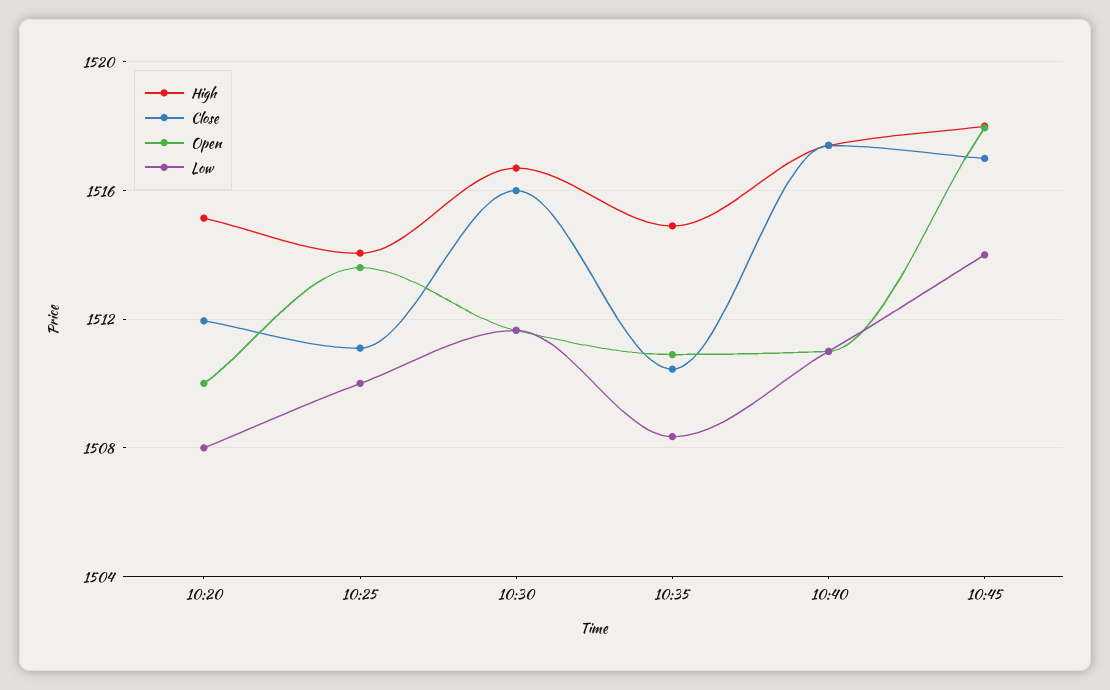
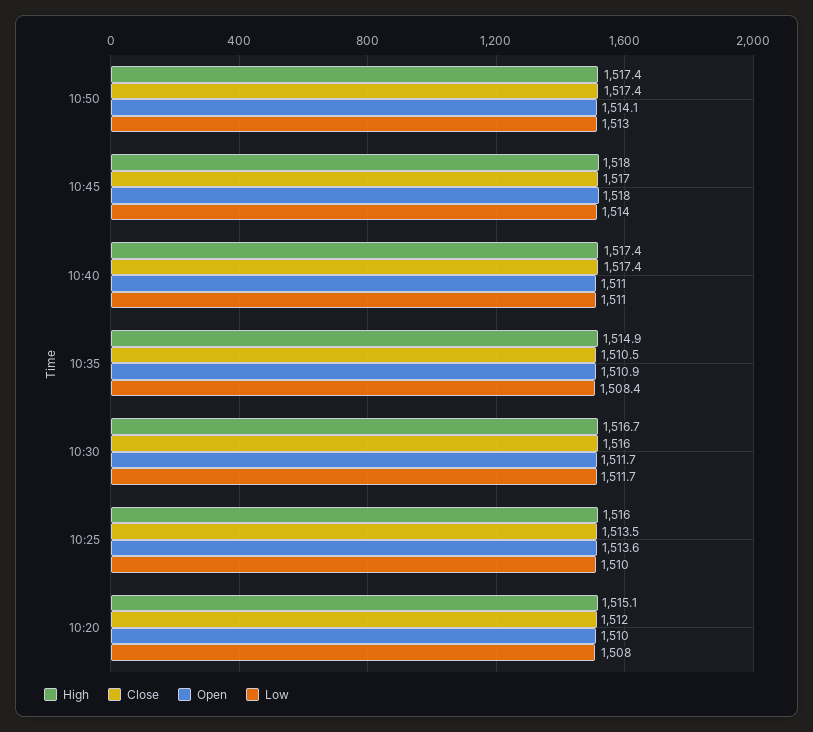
High, 10:25: 1514 -> 1516
Close, 10:25: 1511 -> 1513.5
High, 10:50: none -> 1517.4
Close, 10:50: none -> 1517.4
Open, 10:50: none -> 1514.1
Low, 10:50: none -> 1513

